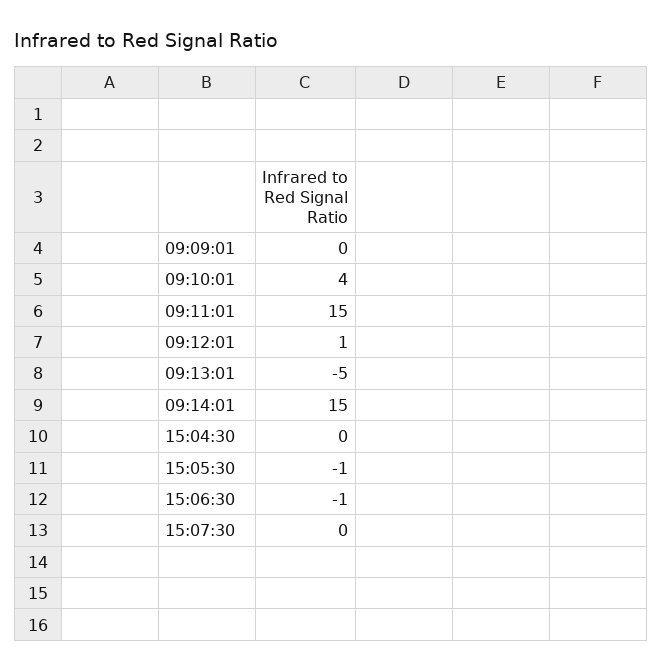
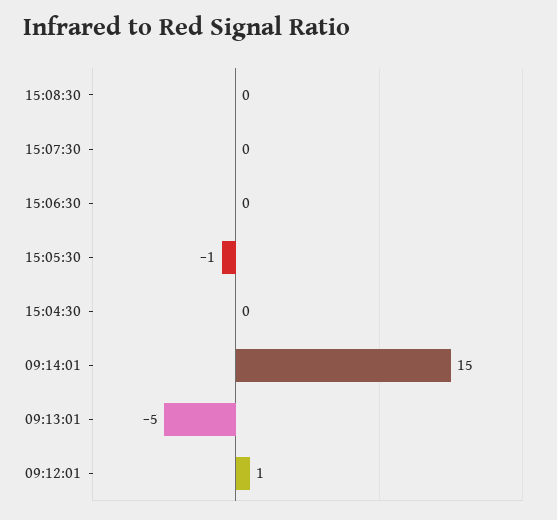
09:09:01: 0 -> none
09:10:01: 4 -> none
09:11:01: 15 -> none
15:06:30: -1 -> 0
15:08:30: none -> 0

